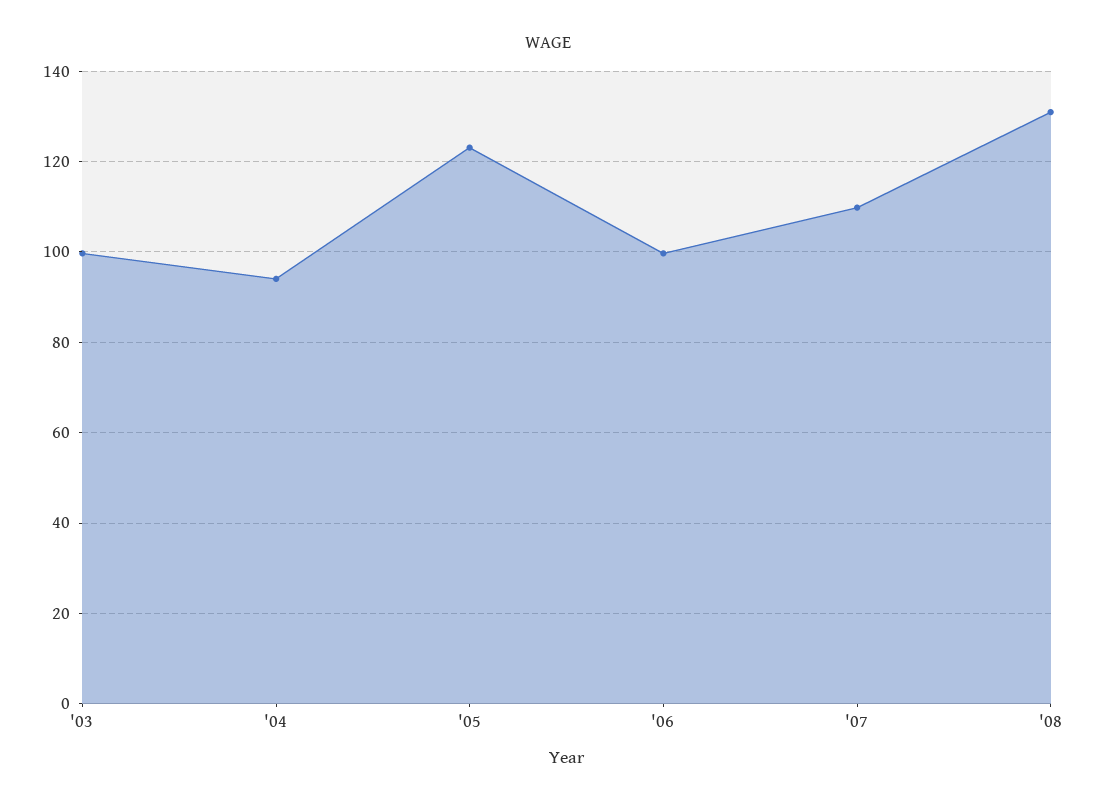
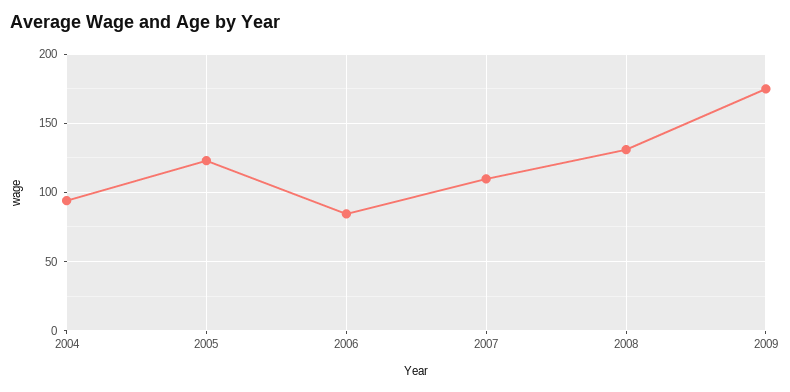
'03: 100 -> none
'06: 100 -> 85
2009: none -> 175

